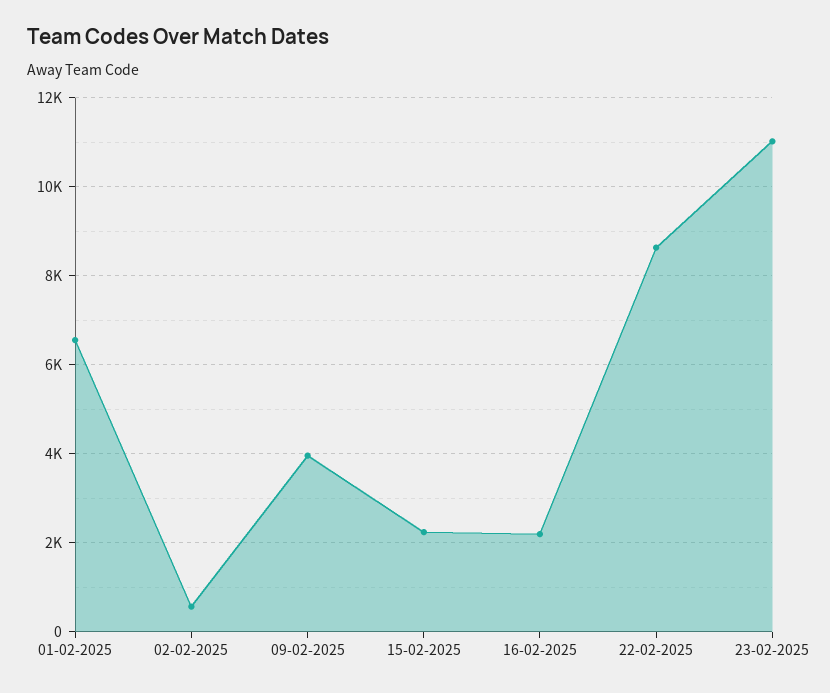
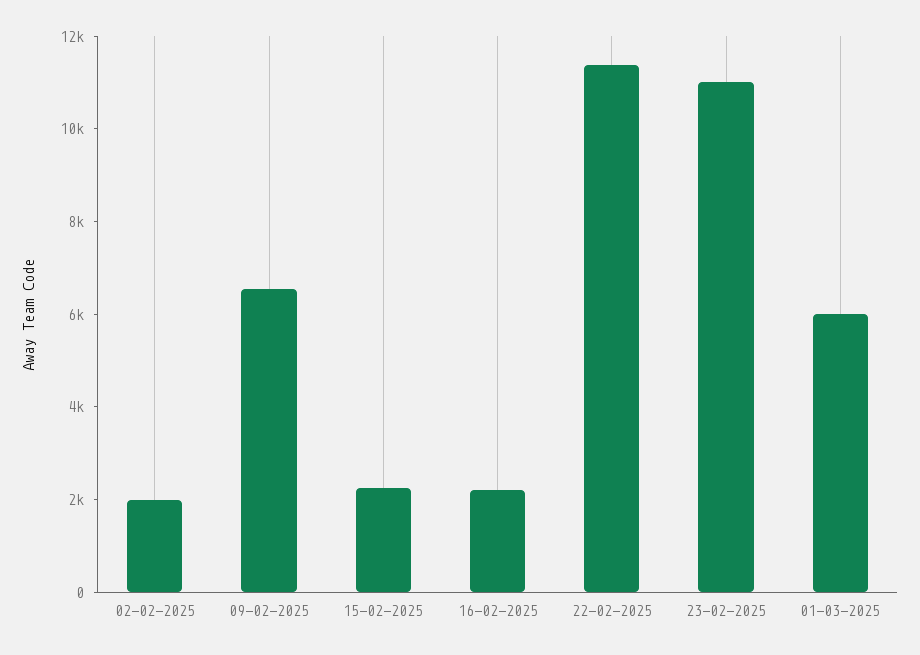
01-02-2025: 6600 -> none
02-02-2025: 600 -> 2000
09-02-2025: 4000 -> 6500
22-02-2025: 8600 -> 11500
01-03-2025: none -> 6000

